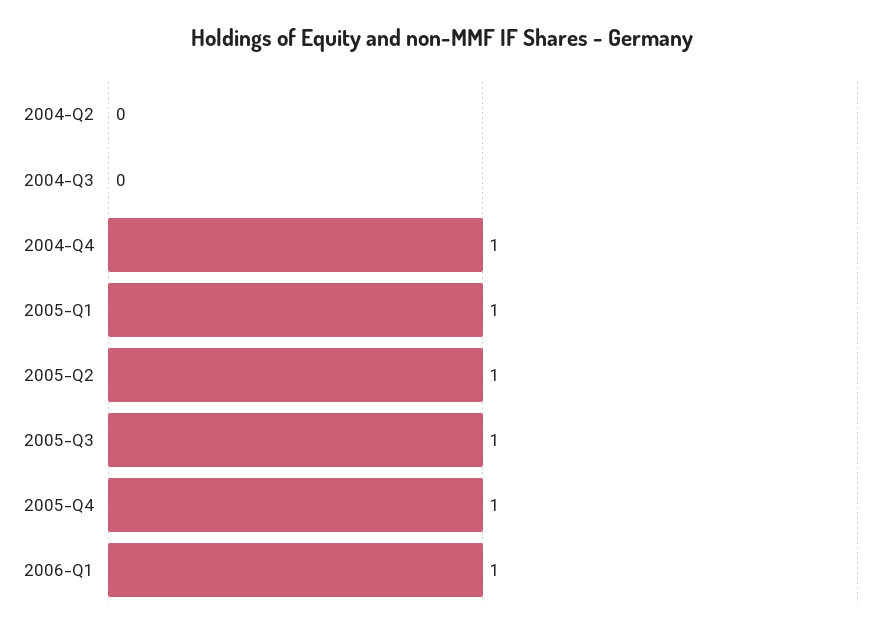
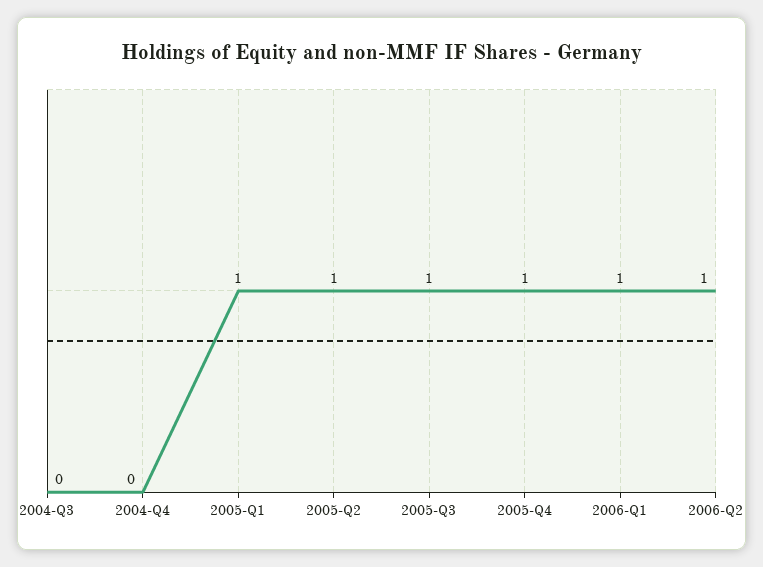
2004-Q2: 0 -> none
2004-Q4: 1 -> 0
2006-Q2: none -> 1

